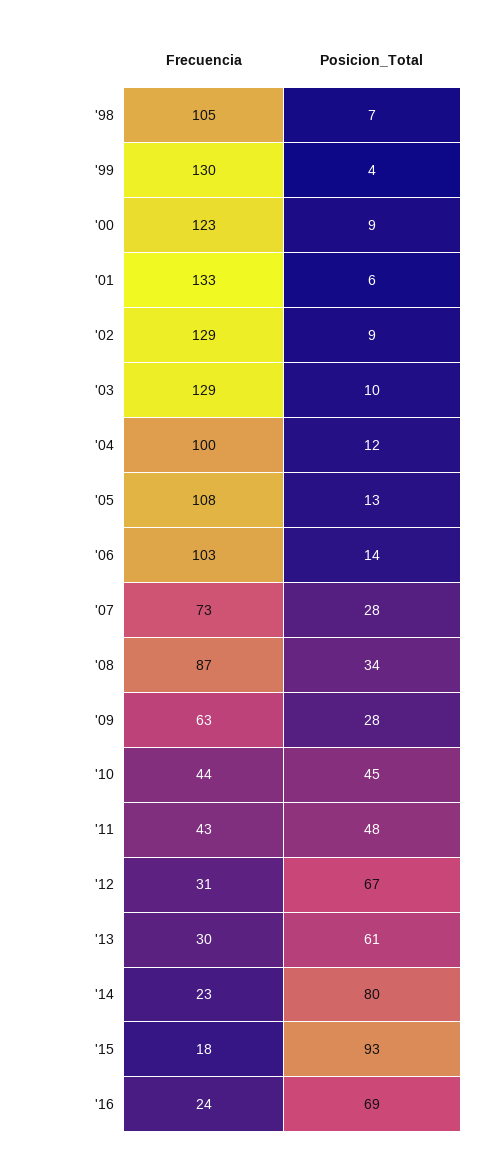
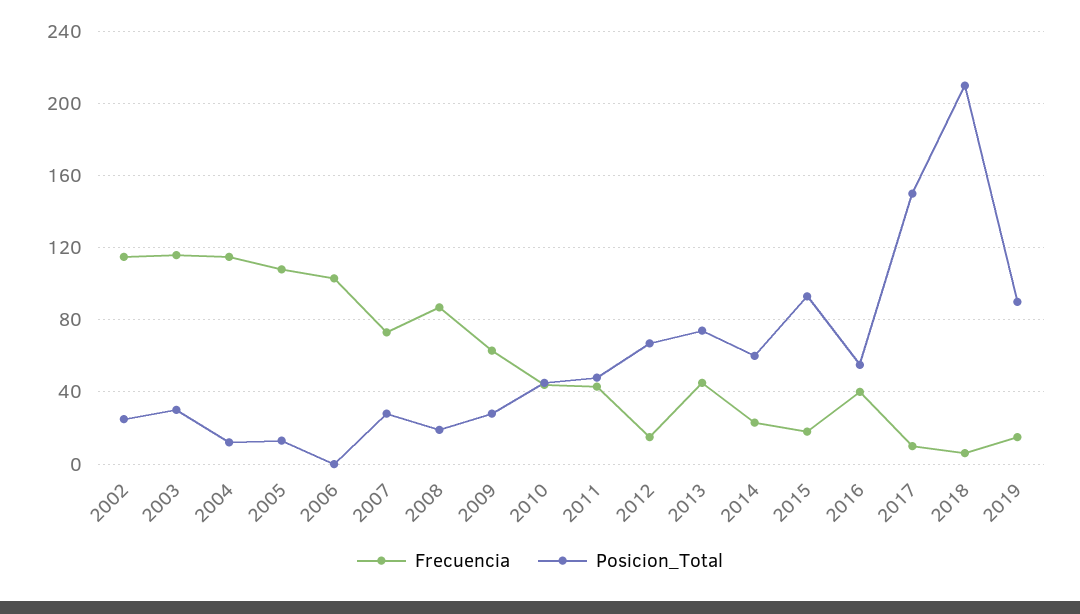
Frecuencia, '98: 105 -> none
Posicion_Total, '98: 7 -> none
Frecuencia, '99: 130 -> none
Posicion_Total, '99: 4 -> none
Frecuencia, '00: 123 -> none
Posicion_Total, '00: 9 -> none
Frecuencia, '01: 133 -> none
Posicion_Total, '01: 6 -> none
Frecuencia, '02: 129 -> 115
Posicion_Total, '02: 9 -> 25
Frecuencia, '03: 129 -> 115
Posicion_Total, '03: 10 -> 30
Frecuencia, '04: 100 -> 115
Posicion_Total, '06: 14 -> 0
Posicion_Total, '08: 34 -> 20
Frecuencia, '12: 31 -> 15
Frecuencia, '13: 30 -> 45
Posicion_Total, '13: 61 -> 75
Posicion_Total, '14: 80 -> 60
Frecuencia, '16: 24 -> 40
Posicion_Total, '16: 69 -> 55
Frecuencia, 2017: none -> 10
Posicion_Total, 2017: none -> 150
Frecuencia, 2018: none -> 5
Posicion_Total, 2018: none -> 210
Frecuencia, 2019: none -> 15
Posicion_Total, 2019: none -> 90

